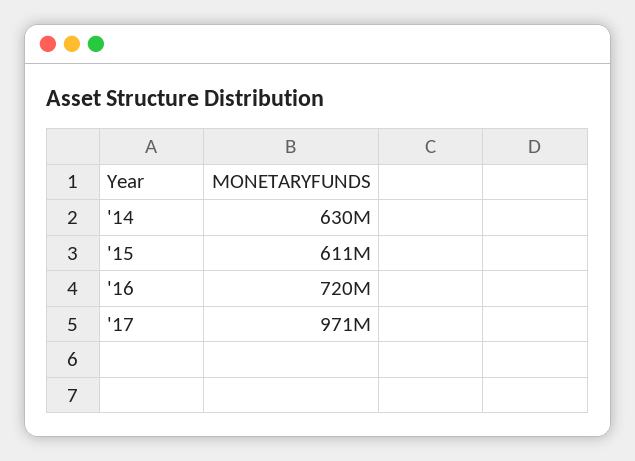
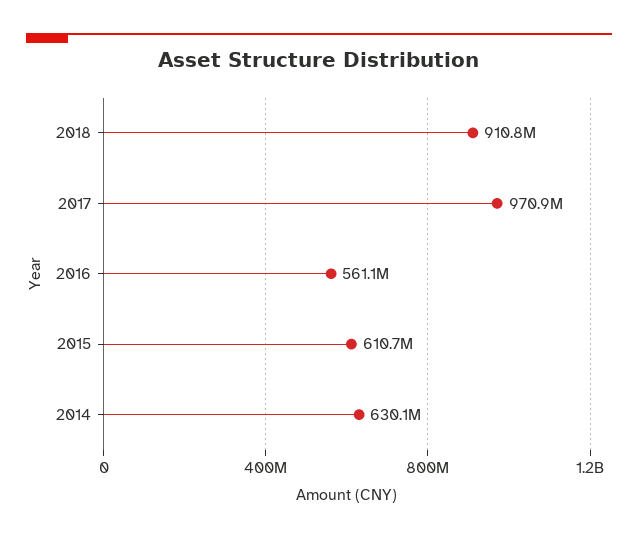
'16: 720000000 -> 561100000
2018: none -> 910800000

